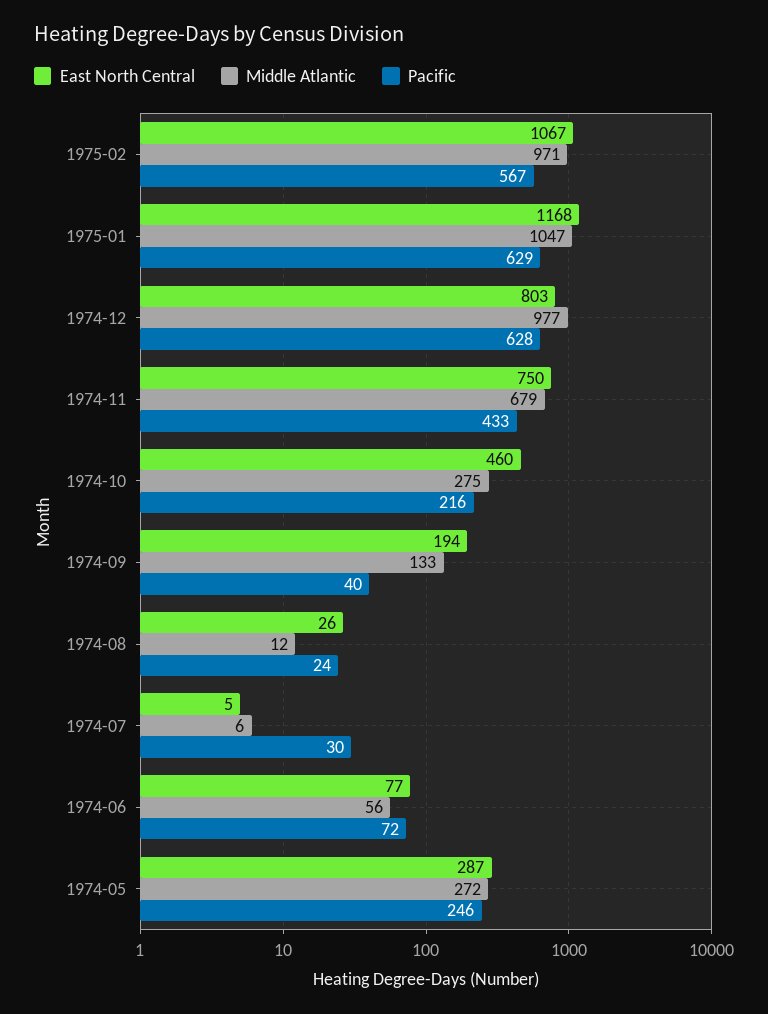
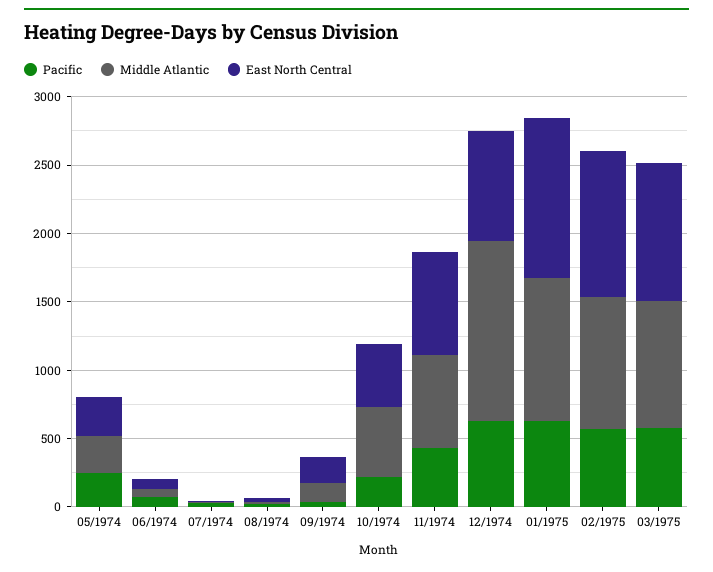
Middle Atlantic, 1974-12: 977 -> 1300
Middle Atlantic, 1974-10: 275 -> 500
Pacific, 03/1975: none -> 600
Middle Atlantic, 03/1975: none -> 900
East North Central, 03/1975: none -> 1000

